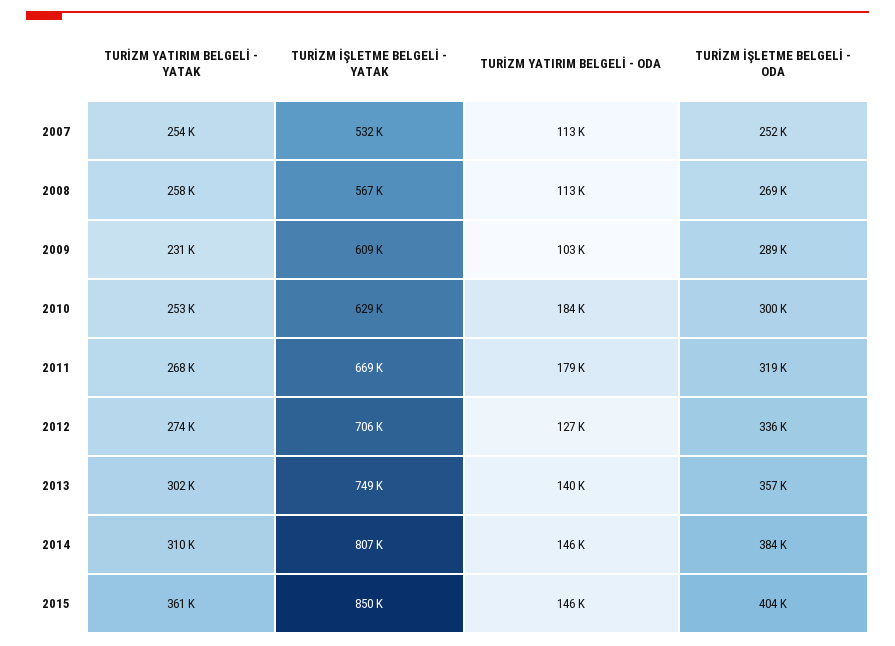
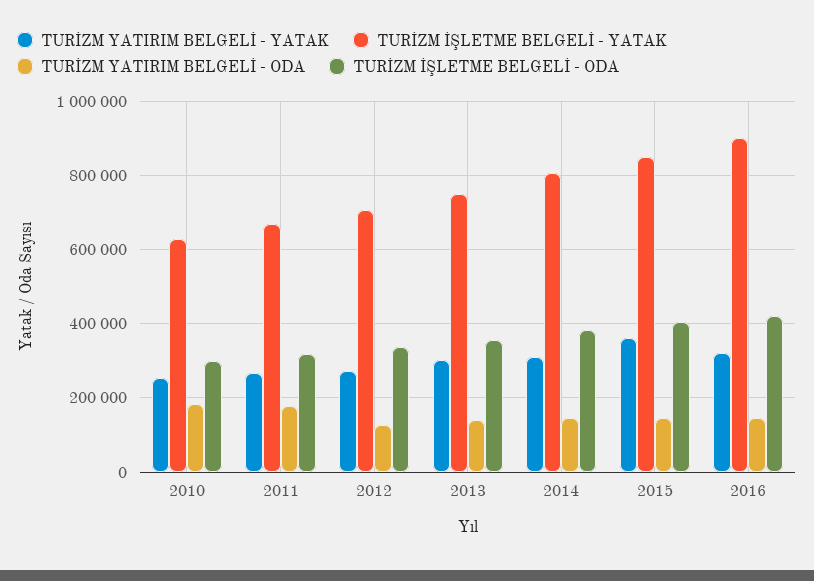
TURİZM YATIRIM BELGELİ - YATAK, 2007: 254000 -> none
TURİZM İŞLETME BELGELİ - YATAK, 2007: 532000 -> none
TURİZM YATIRIM BELGELİ - ODA, 2007: 113000 -> none
TURİZM İŞLETME BELGELİ - ODA, 2007: 252000 -> none
TURİZM YATIRIM BELGELİ - YATAK, 2008: 258000 -> none
TURİZM İŞLETME BELGELİ - YATAK, 2008: 567000 -> none
TURİZM YATIRIM BELGELİ - ODA, 2008: 113000 -> none
TURİZM İŞLETME BELGELİ - ODA, 2008: 269000 -> none
TURİZM YATIRIM BELGELİ - YATAK, 2009: 231000 -> none
TURİZM İŞLETME BELGELİ - YATAK, 2009: 609000 -> none
TURİZM YATIRIM BELGELİ - ODA, 2009: 103000 -> none
TURİZM İŞLETME BELGELİ - ODA, 2009: 289000 -> none
TURİZM YATIRIM BELGELİ - YATAK, 2016: none -> 320000
TURİZM İŞLETME BELGELİ - YATAK, 2016: none -> 900000
TURİZM YATIRIM BELGELİ - ODA, 2016: none -> 140000
TURİZM İŞLETME BELGELİ - ODA, 2016: none -> 420000

